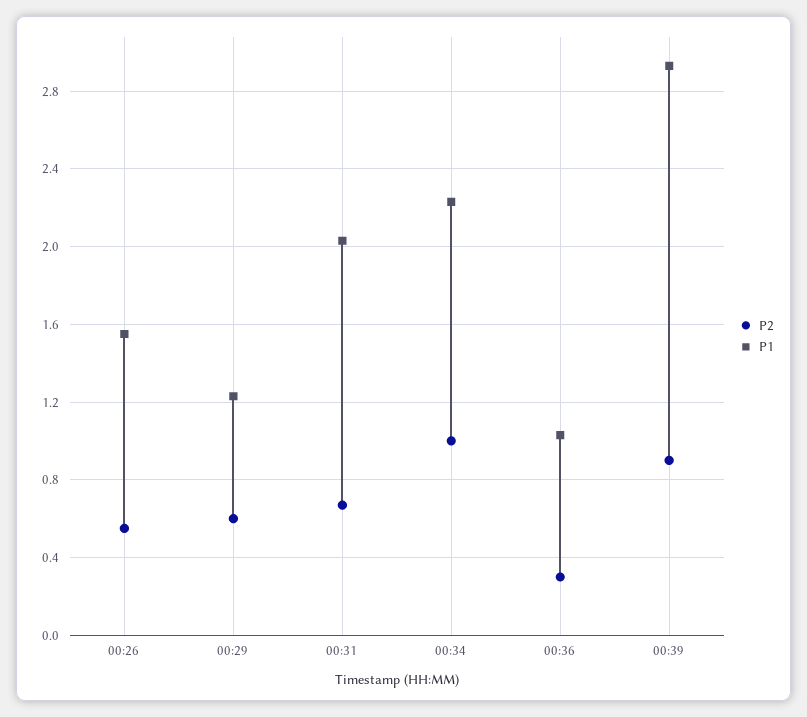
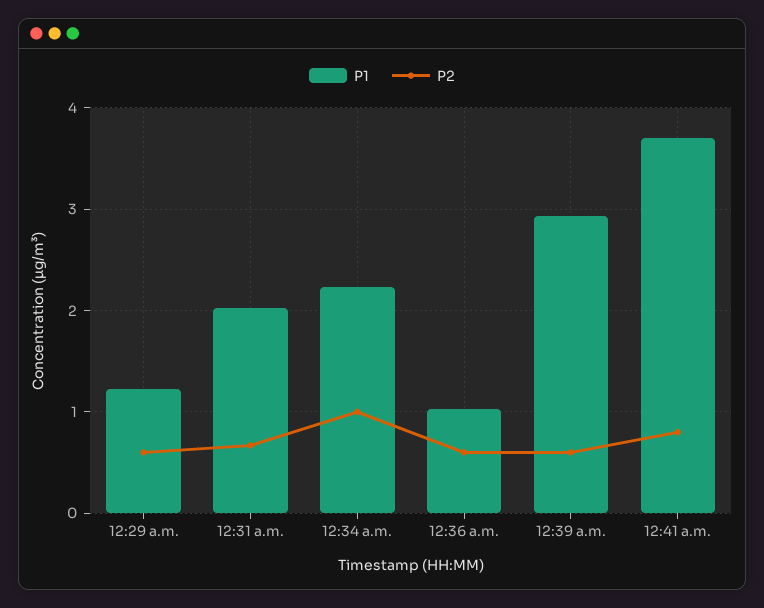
P2, 00:26: 0.55 -> none
P1, 00:26: 1.55 -> none
P2, 00:36: 0.3 -> 0.6
P2, 00:39: 0.9 -> 0.6
P1, 12:41 a.m.: none -> 3.7
P2, 12:41 a.m.: none -> 0.8

